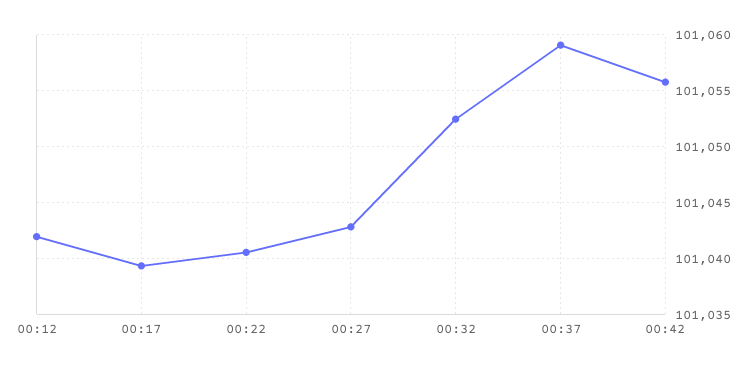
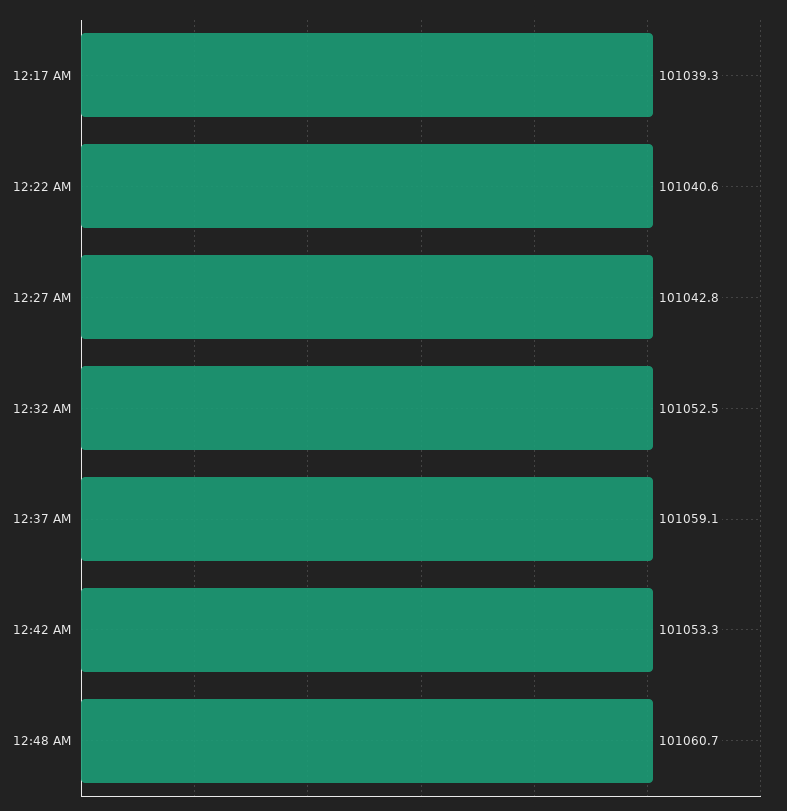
00:12: 101042 -> none
00:42: 101056 -> 101053.3
12:48 AM: none -> 101060.7

